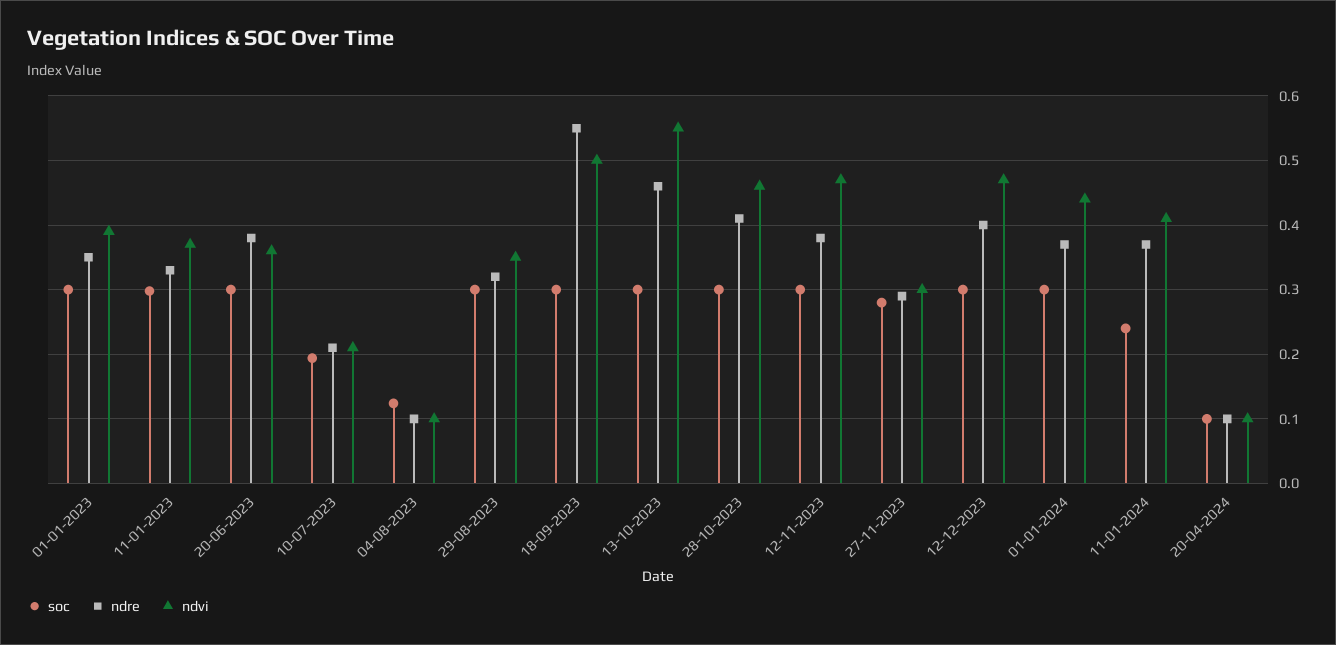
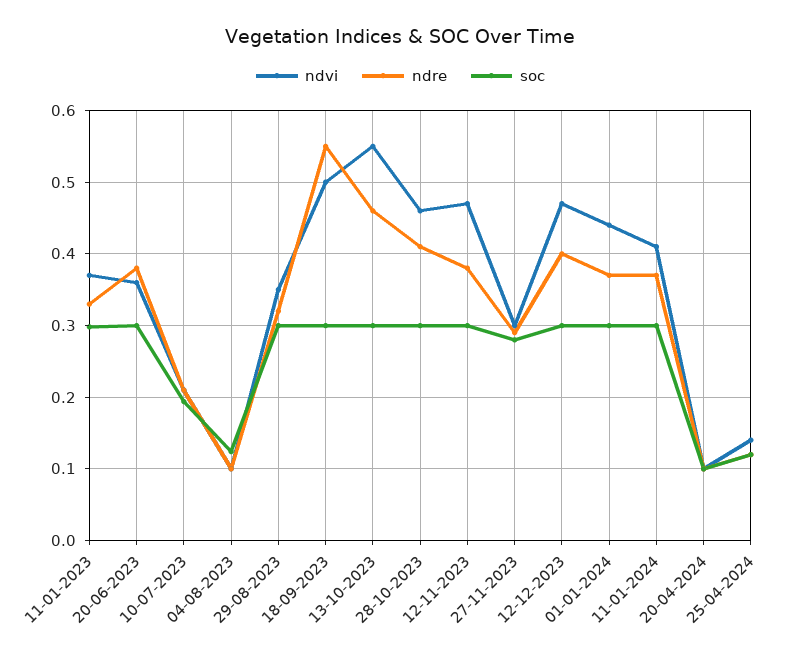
soc, 01-01-2023: 0.3 -> none
ndre, 01-01-2023: 0.35 -> none
ndvi, 01-01-2023: 0.39 -> none
soc, 11-01-2024: 0.24 -> 0.3
ndvi, 25-04-2024: none -> 0.14
ndre, 25-04-2024: none -> 0.12
soc, 25-04-2024: none -> 0.12

